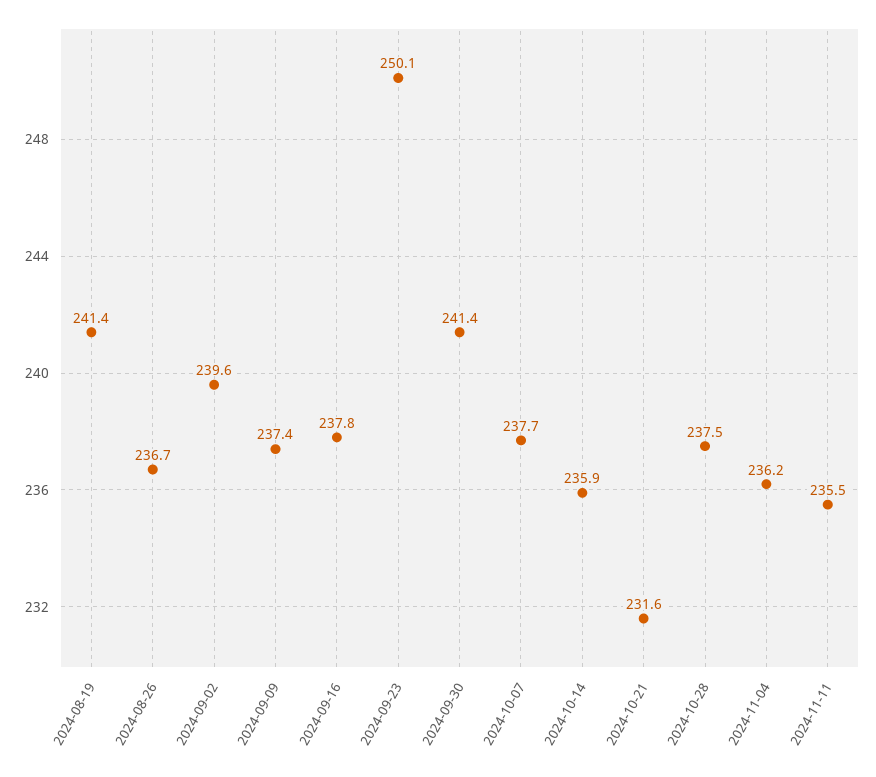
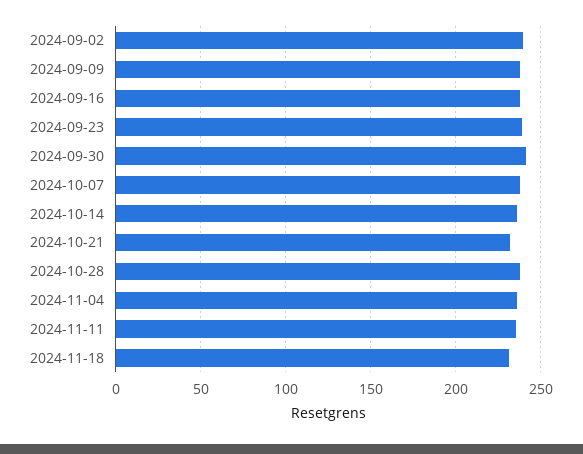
2024-08-19: 241.4 -> none
2024-08-26: 236.7 -> none
2024-09-23: 250.1 -> 240
2024-11-18: none -> 230

